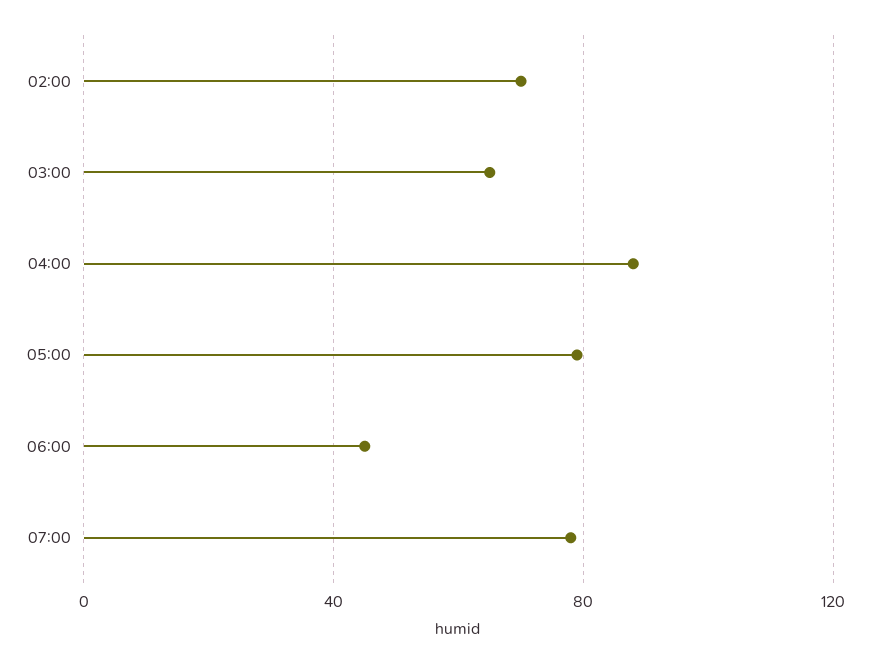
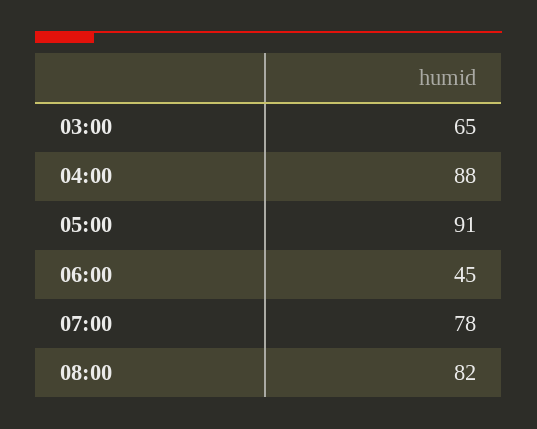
02:00: 70 -> none
05:00: 80 -> 91
08:00: none -> 82

